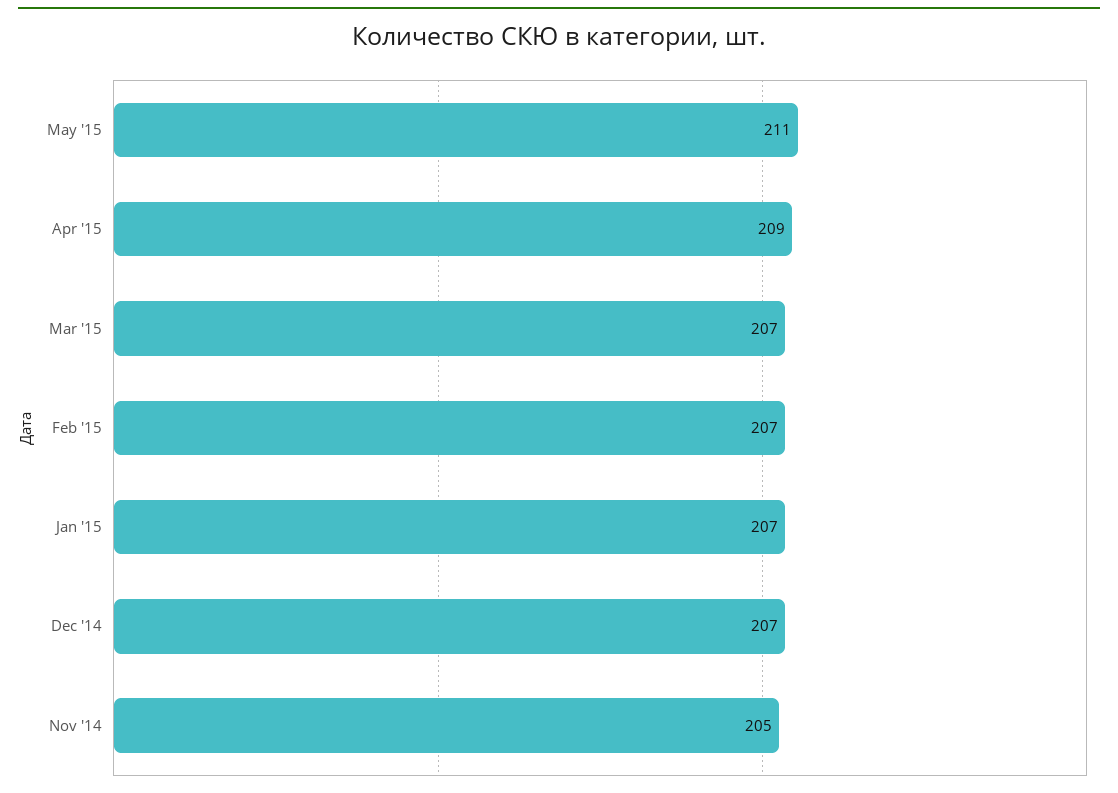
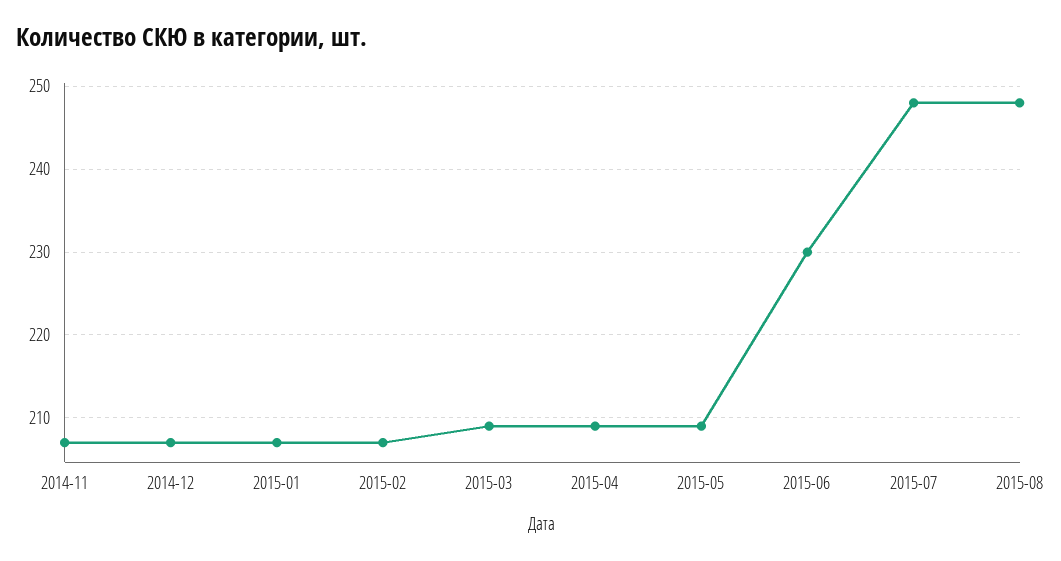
May '15: 211 -> 209
Mar '15: 207 -> 209
Nov '14: 205 -> 207
2015-06: none -> 230
2015-07: none -> 248
2015-08: none -> 248

